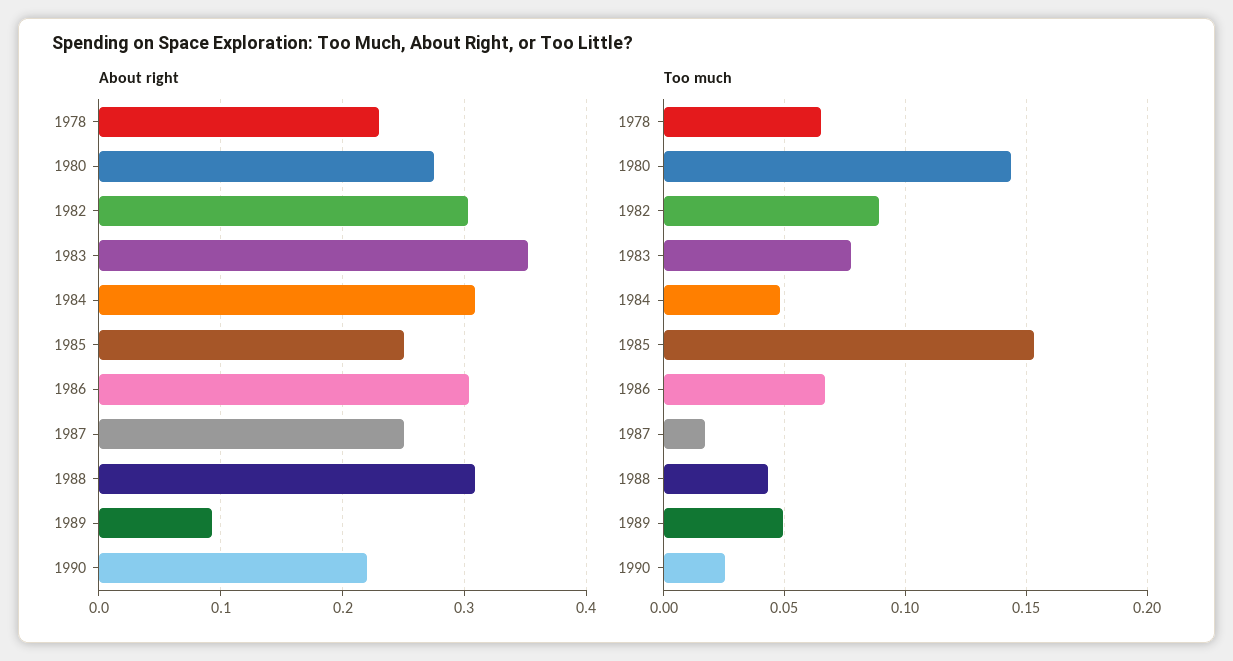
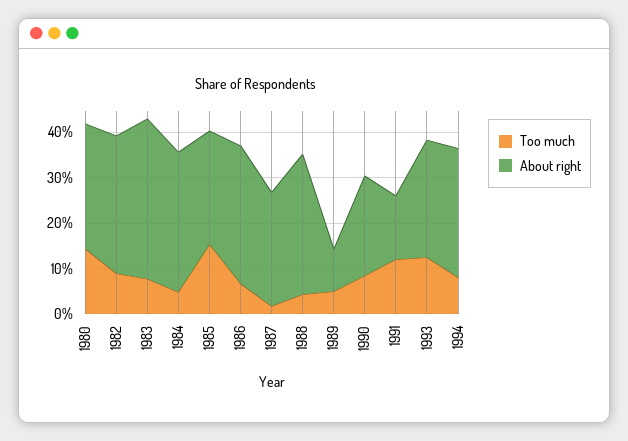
About right, 1978: 0.23 -> none
Too much, 1978: 0.065 -> none
Too much, 1990: 0.025 -> 0.08
Too much, 1991: none -> 0.12
About right, 1991: none -> 0.14
Too much, 1993: none -> 0.12
About right, 1993: none -> 0.26
Too much, 1994: none -> 0.08
About right, 1994: none -> 0.28

